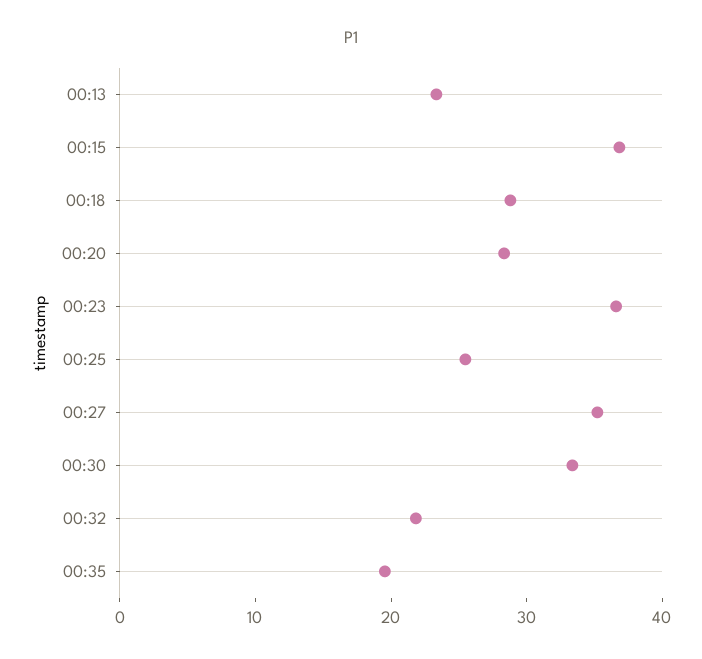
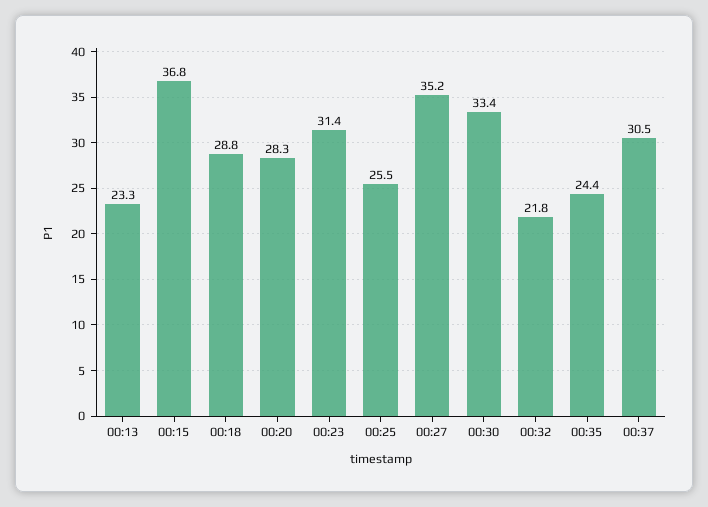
00:23: 36 -> 31.4
00:35: 20 -> 24.4
00:37: none -> 30.5

